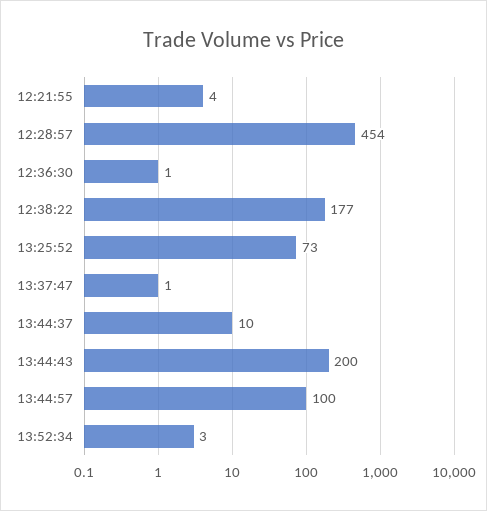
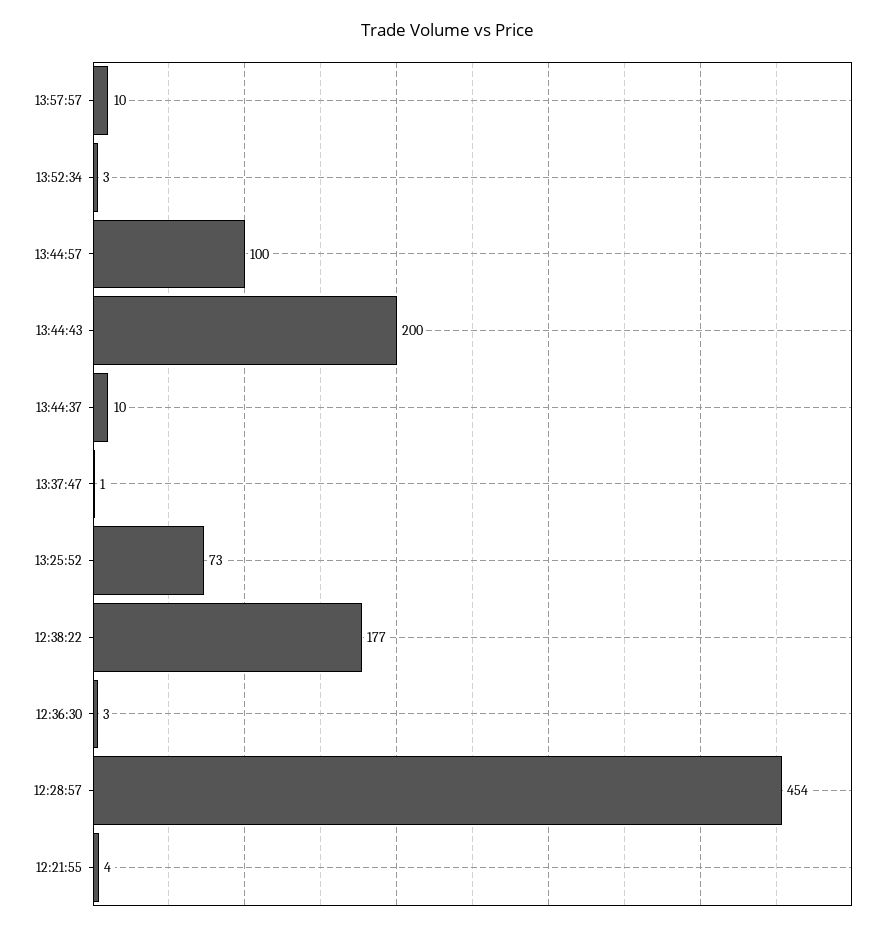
12:36:30: 1 -> 3
13:57:57: none -> 10

